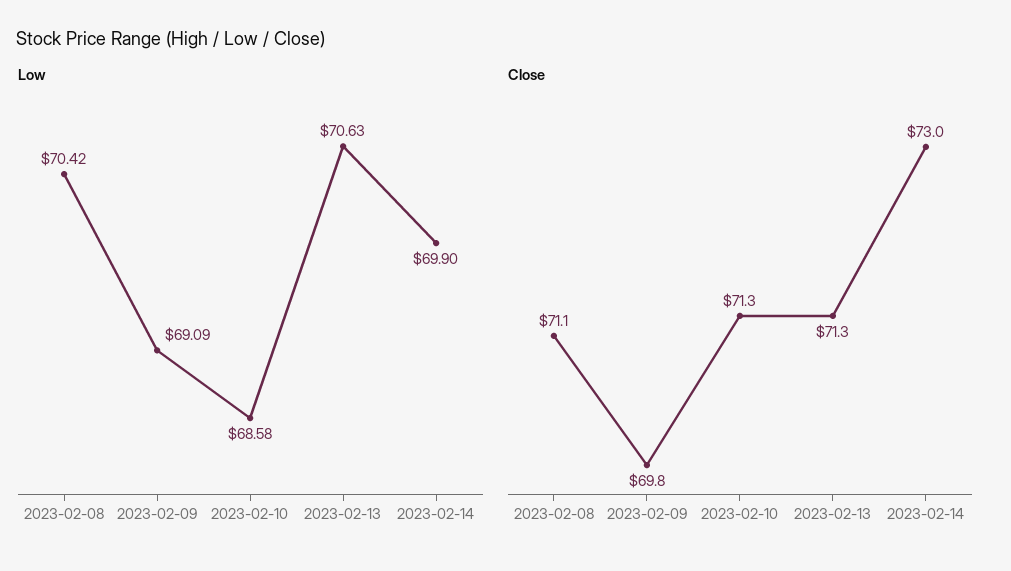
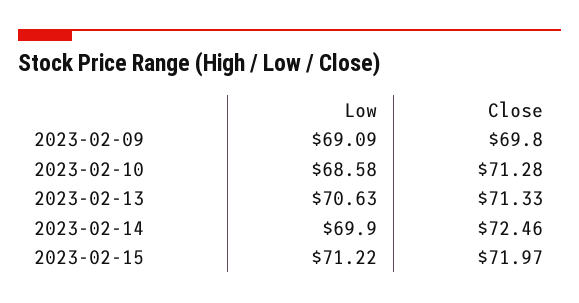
Low, 2023-02-08: 70.42 -> none
Close, 2023-02-08: 71.1 -> none
Close, 2023-02-14: 73 -> 72.46
Low, 2023-02-15: none -> 71.22
Close, 2023-02-15: none -> 71.97

